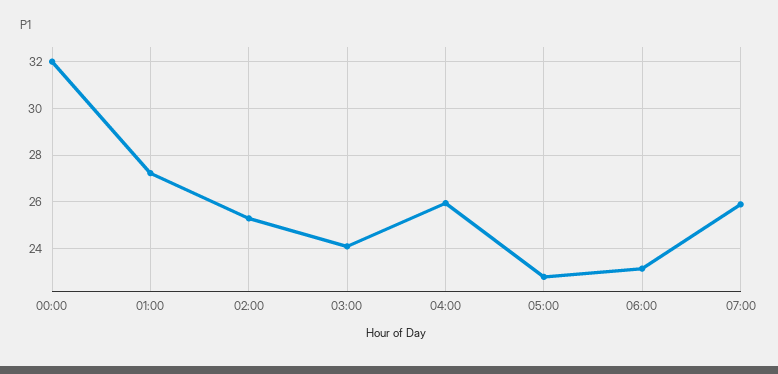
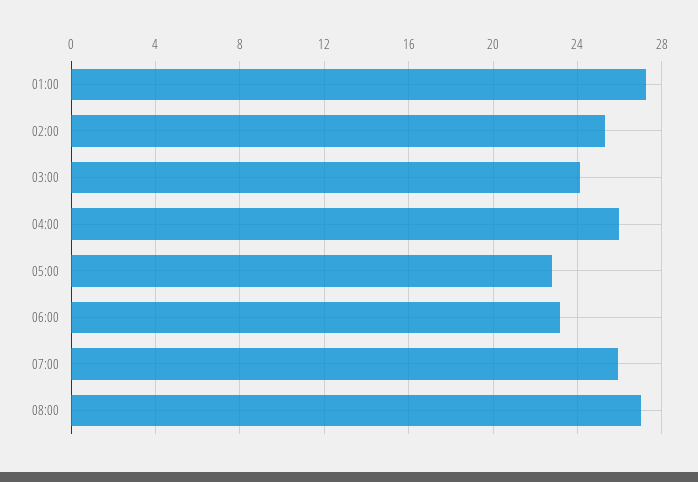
00:00: 32 -> none
08:00: none -> 27

